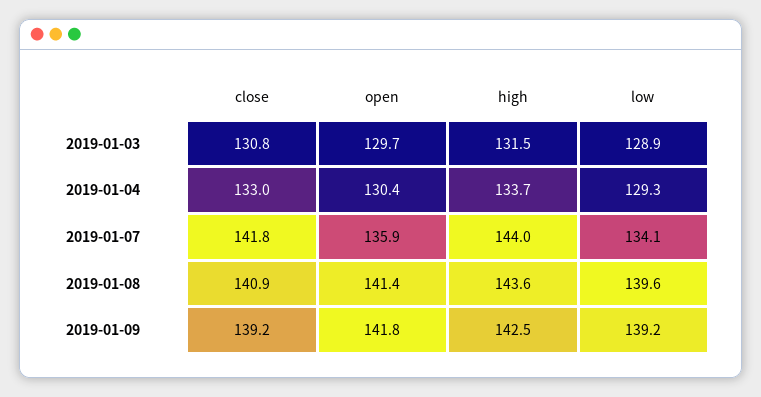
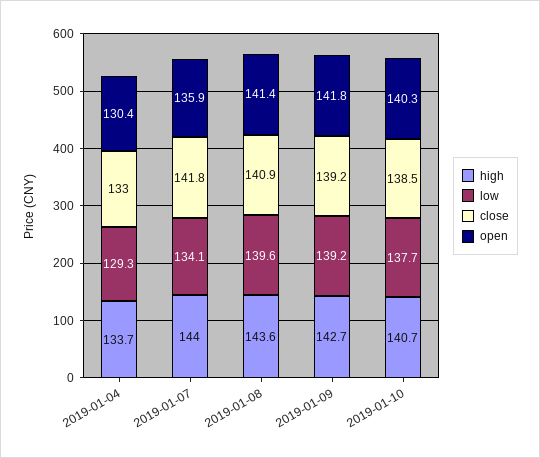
close, 2019-01-03: 130.8 -> none
open, 2019-01-03: 129.7 -> none
high, 2019-01-03: 131.5 -> none
low, 2019-01-03: 128.9 -> none
high, 2019-01-09: 142.5 -> 142.7
high, 2019-01-10: none -> 140.7
low, 2019-01-10: none -> 137.7
close, 2019-01-10: none -> 138.5
open, 2019-01-10: none -> 140.3

